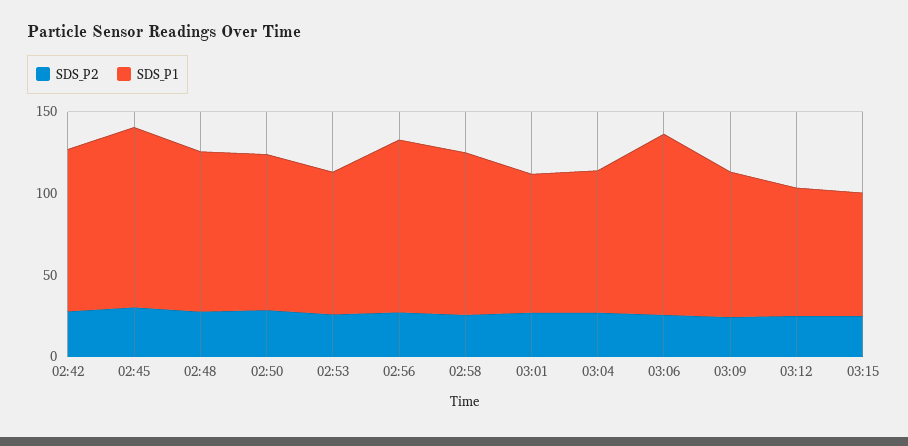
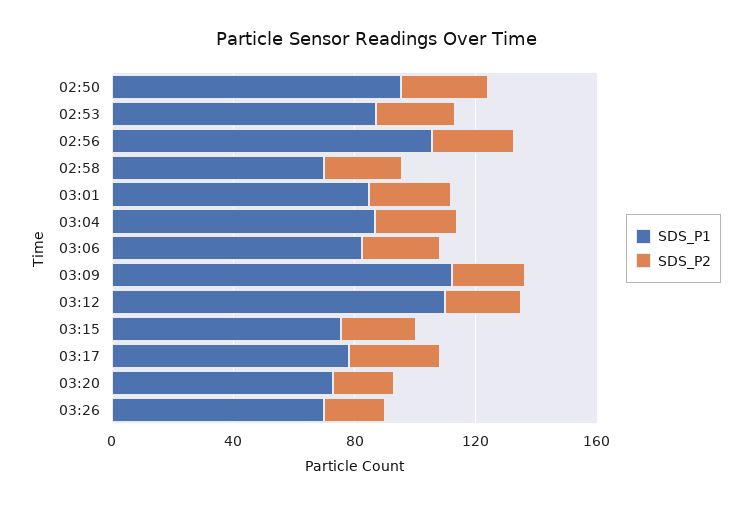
SDS_P2, 02:42: 30 -> none
SDS_P1, 02:42: 100 -> none
SDS_P2, 02:45: 30 -> none
SDS_P1, 02:45: 110 -> none
SDS_P2, 02:48: 30 -> none
SDS_P1, 02:48: 100 -> none
SDS_P1, 02:58: 100 -> 70
SDS_P1, 03:06: 110 -> 80
SDS_P1, 03:09: 90 -> 110
SDS_P1, 03:12: 80 -> 110
SDS_P1, 03:17: none -> 80
SDS_P2, 03:17: none -> 30
SDS_P1, 03:20: none -> 70
SDS_P2, 03:20: none -> 20
SDS_P1, 03:26: none -> 70
SDS_P2, 03:26: none -> 20

